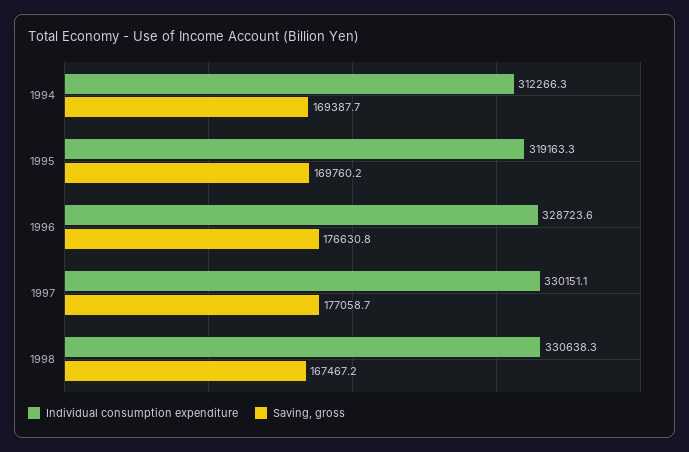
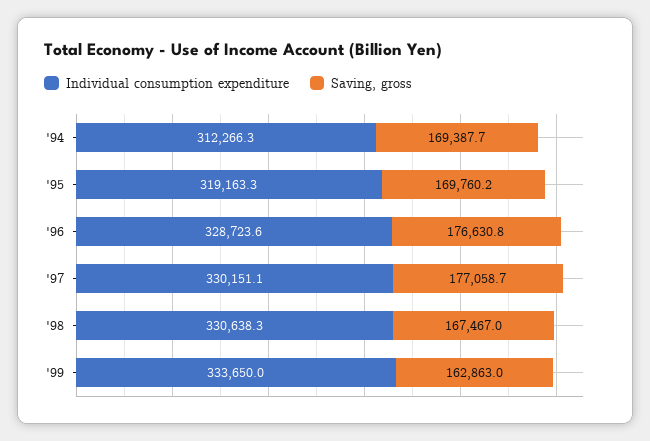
Saving, gross, 1998: 167467.2 -> 167467
Individual consumption expenditure, '99: none -> 333650
Saving, gross, '99: none -> 162863

